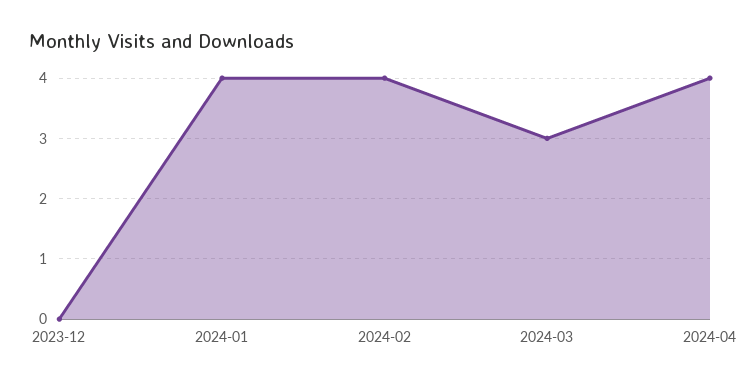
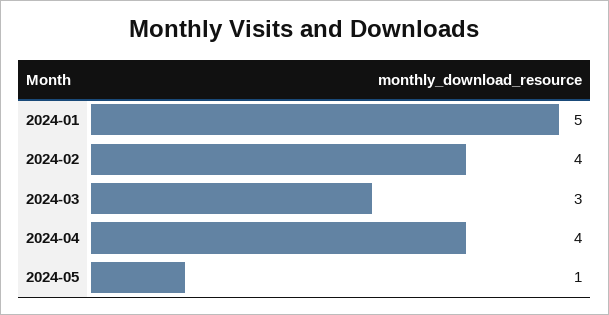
2023-12: 0 -> none
2024-01: 4 -> 5
2024-05: none -> 1

